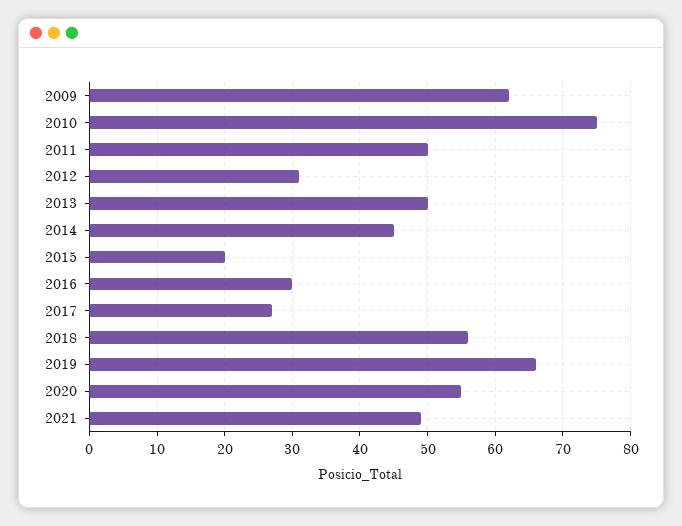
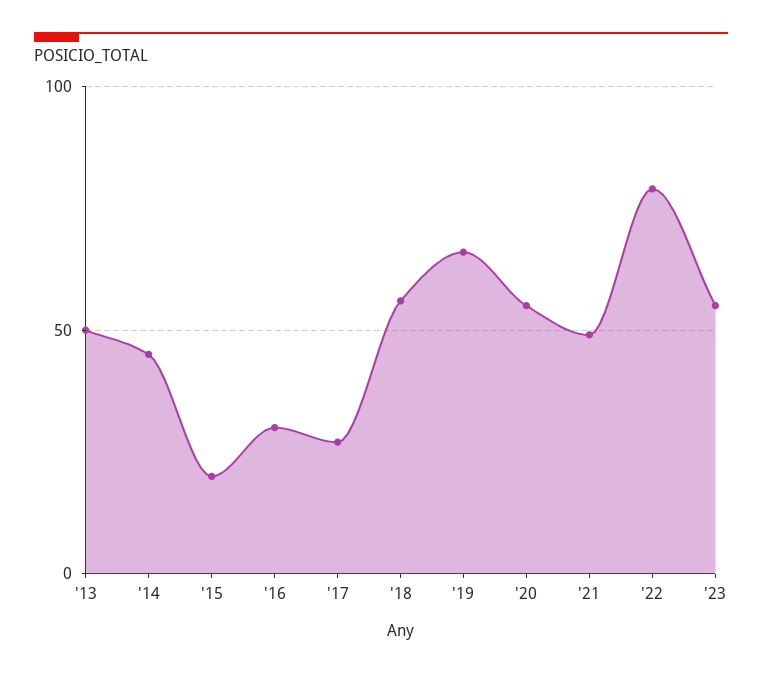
2009: 62 -> none
2010: 75 -> none
2011: 50 -> none
2012: 31 -> none
'22: none -> 80
'23: none -> 55

